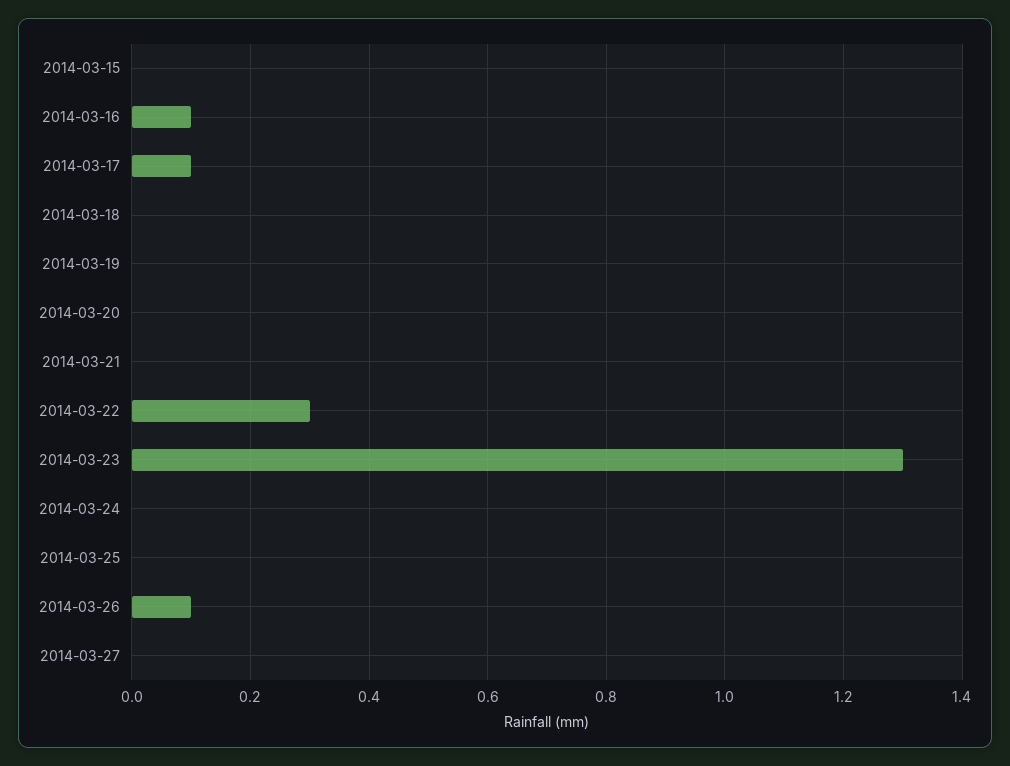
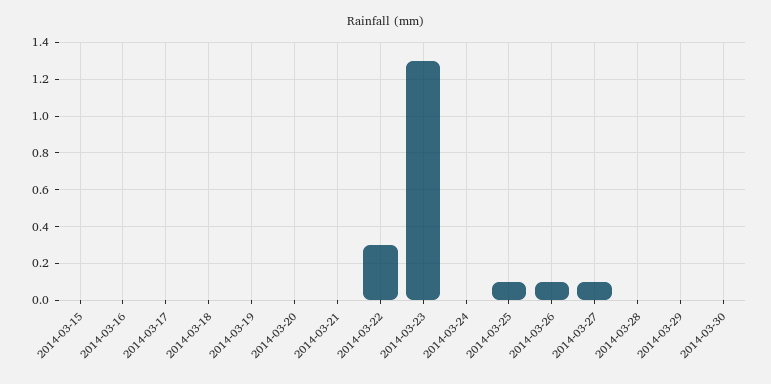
2014-03-16: 0.1 -> 0
2014-03-17: 0.1 -> 0
2014-03-25: 0 -> 0.1
2014-03-27: 0 -> 0.1
2014-03-28: none -> 0
2014-03-29: none -> 0
2014-03-30: none -> 0

